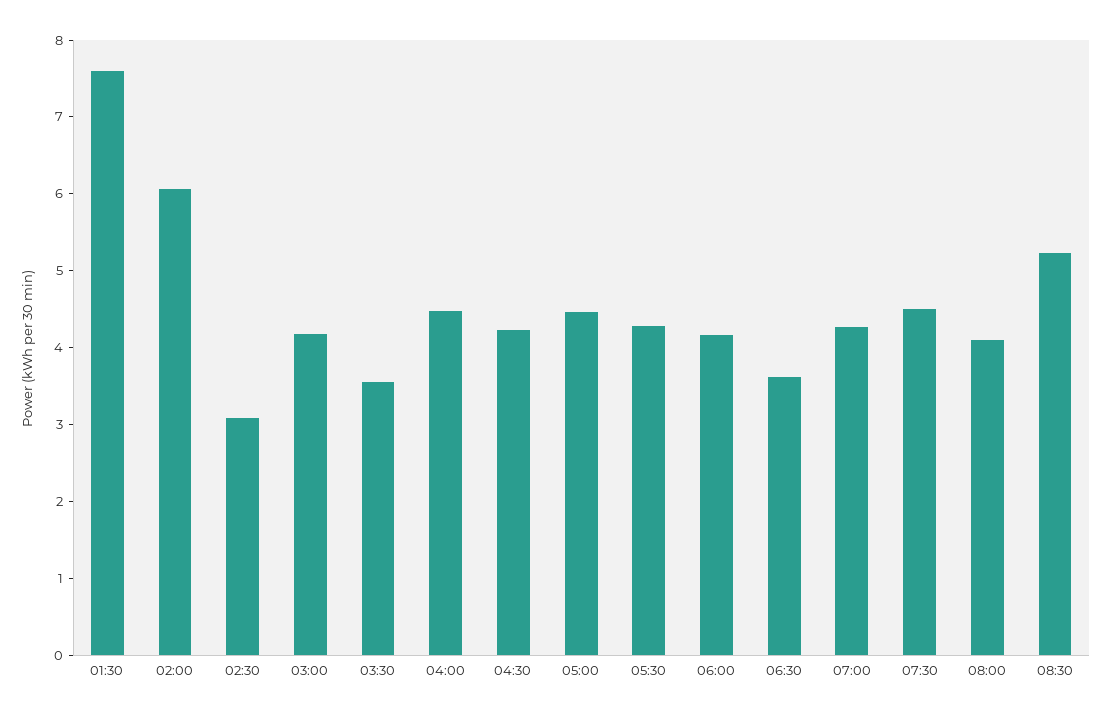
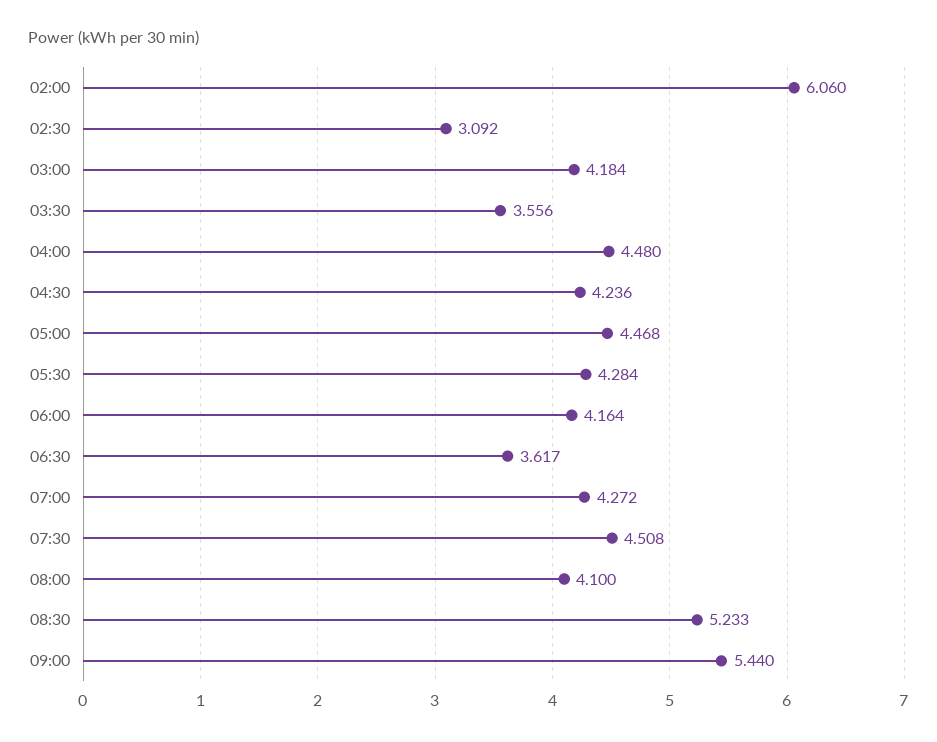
01:30: 7.6 -> none
09:00: none -> 5.44

